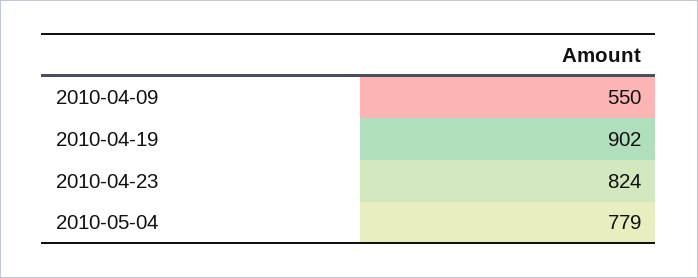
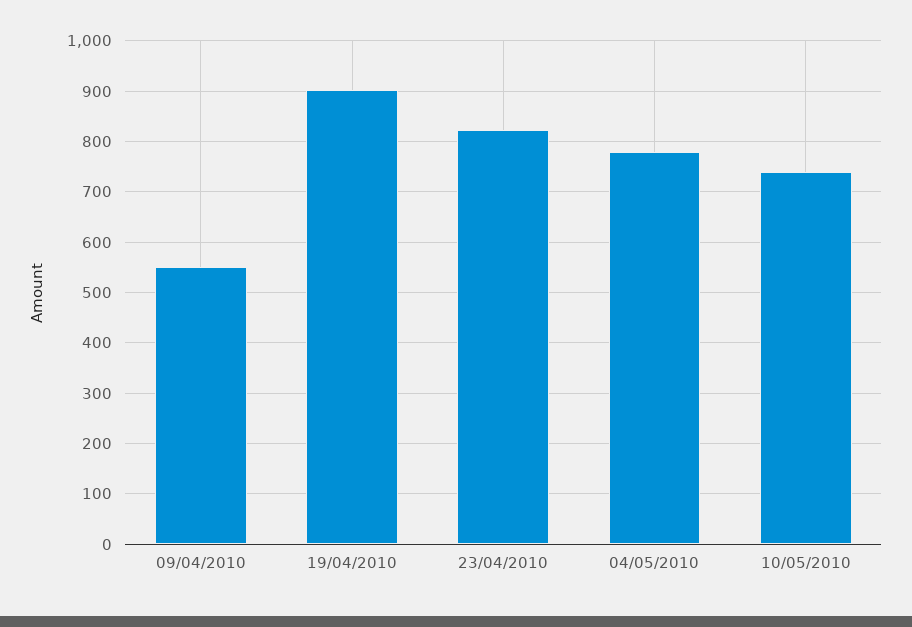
10/05/2010: none -> 740

